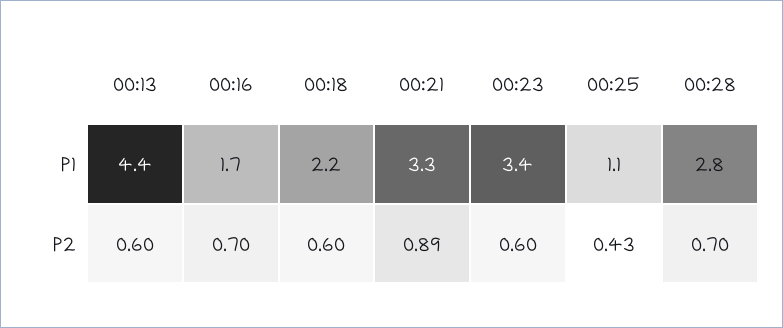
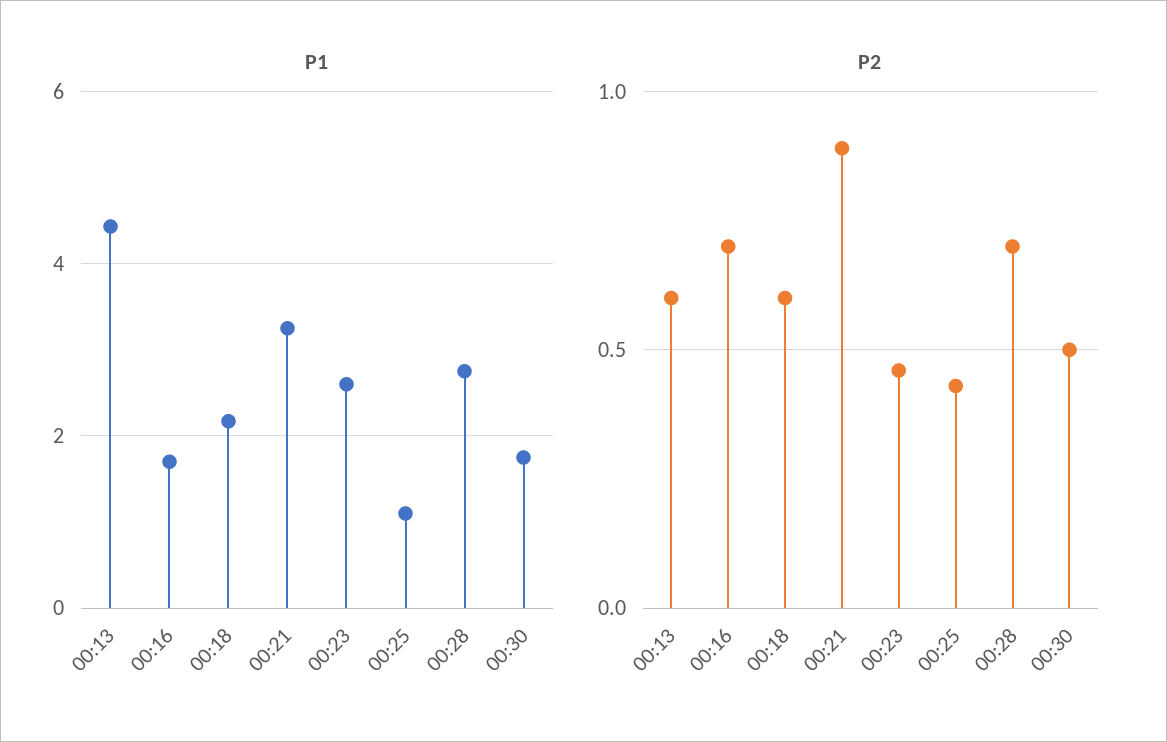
P1, 00:23: 3.4 -> 2.6
P2, 00:23: 0.6 -> 0.45
P1, 00:30: none -> 1.8
P2, 00:30: none -> 0.5

